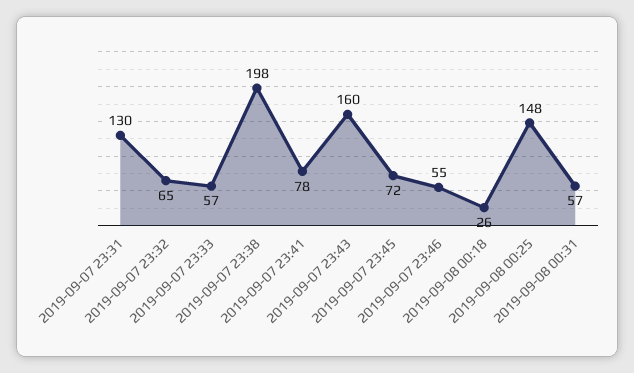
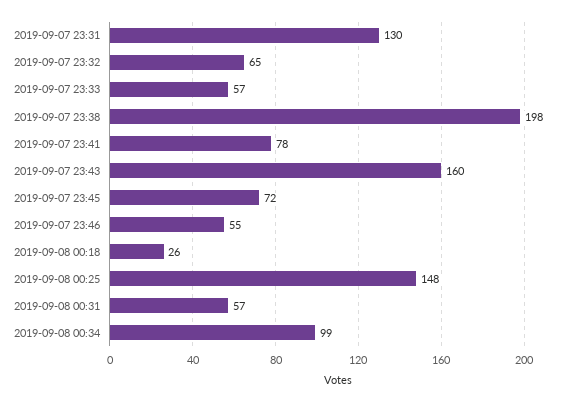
2019-09-08 00:34: none -> 99

